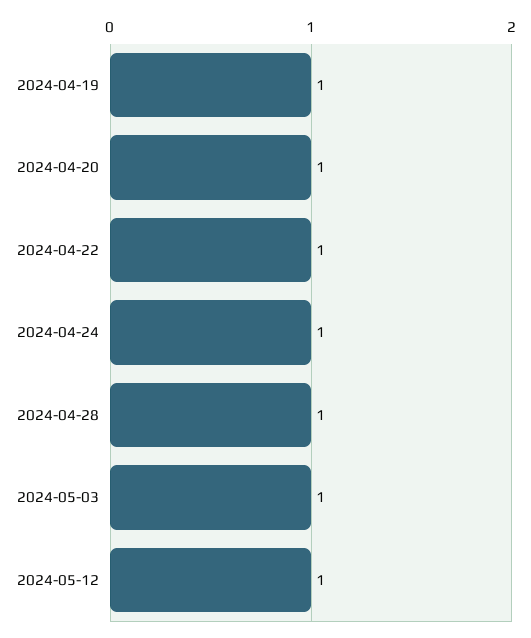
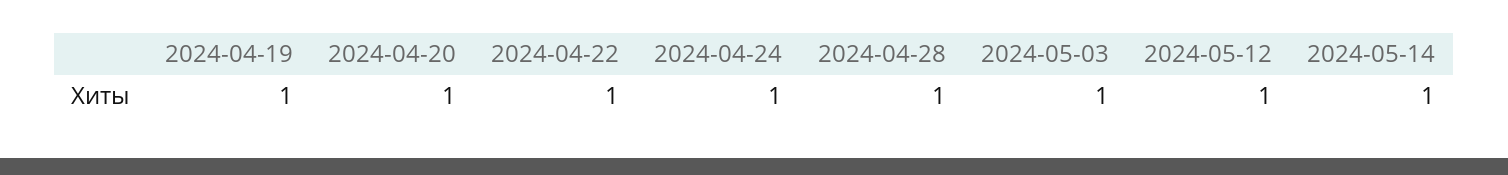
2024-05-14: none -> 1

